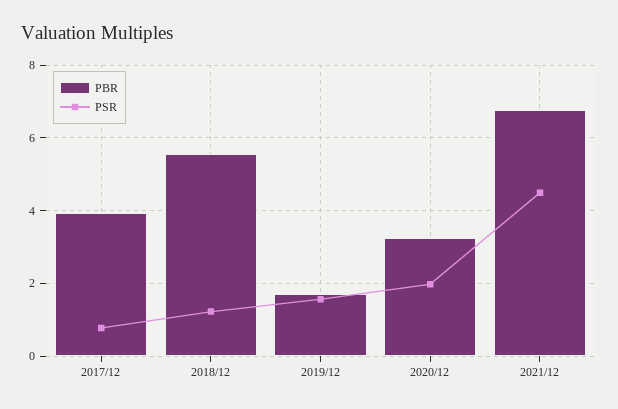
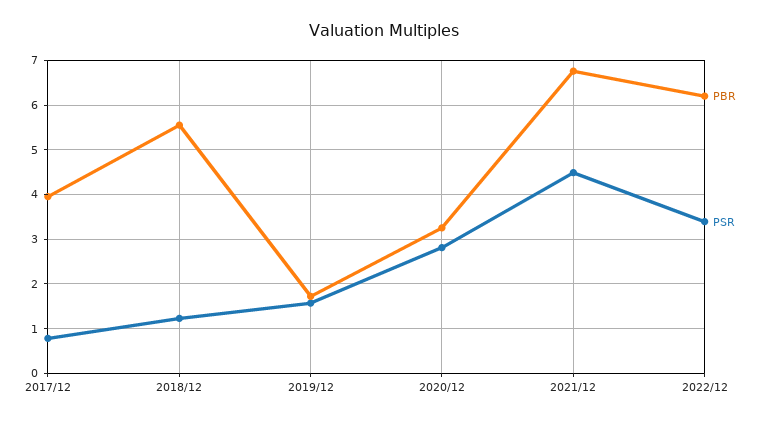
PSR, 2020/12: 2 -> 2.8
PBR, 2022/12: none -> 6.2
PSR, 2022/12: none -> 3.4

